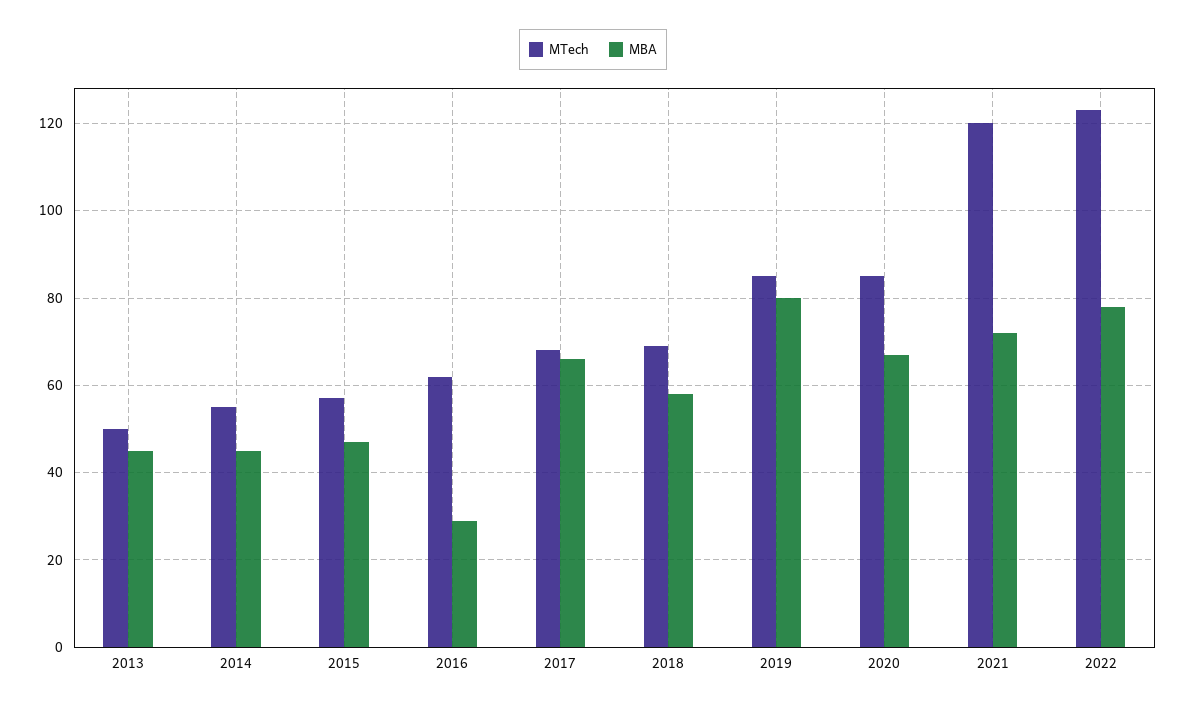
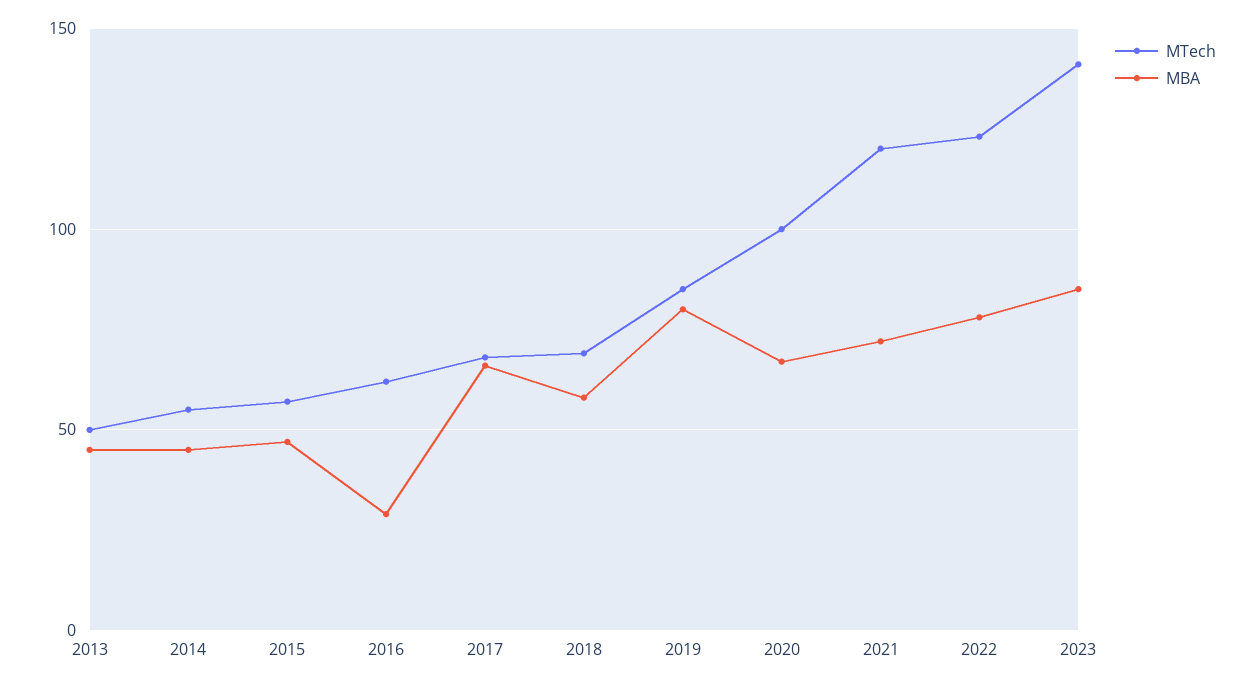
MTech, 2020: 85 -> 100
MTech, 2023: none -> 140
MBA, 2023: none -> 85

